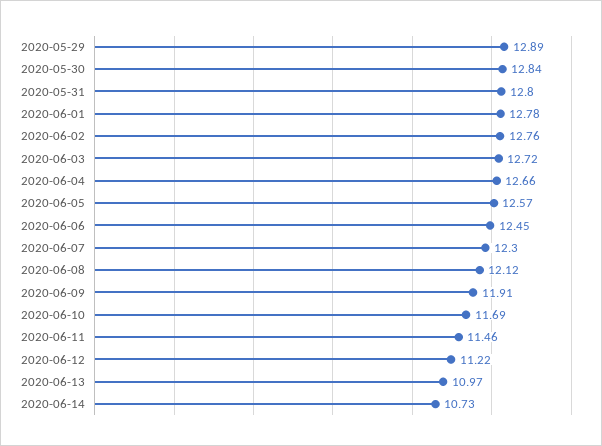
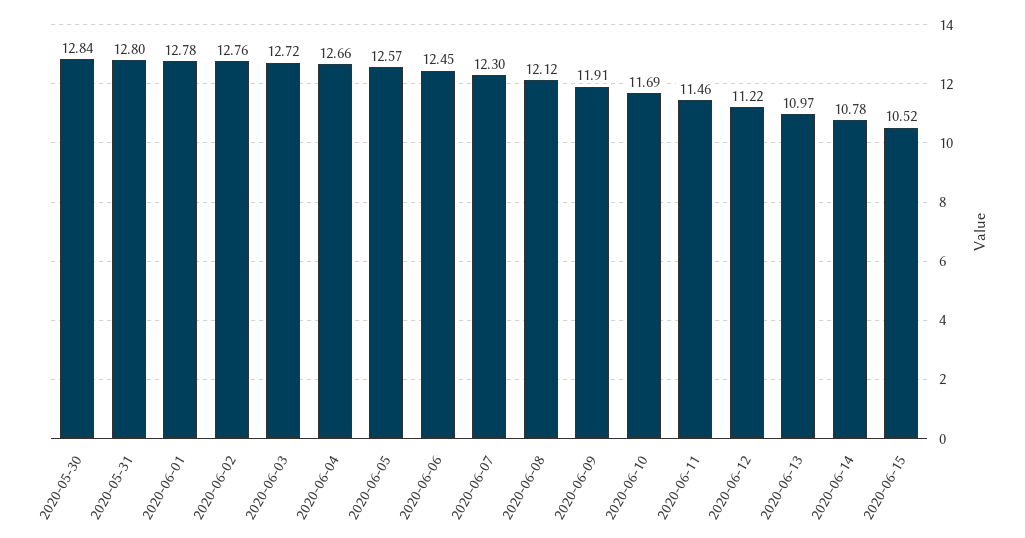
2020-05-29: 12.89 -> none
2020-06-14: 10.73 -> 10.78
2020-06-15: none -> 10.52

